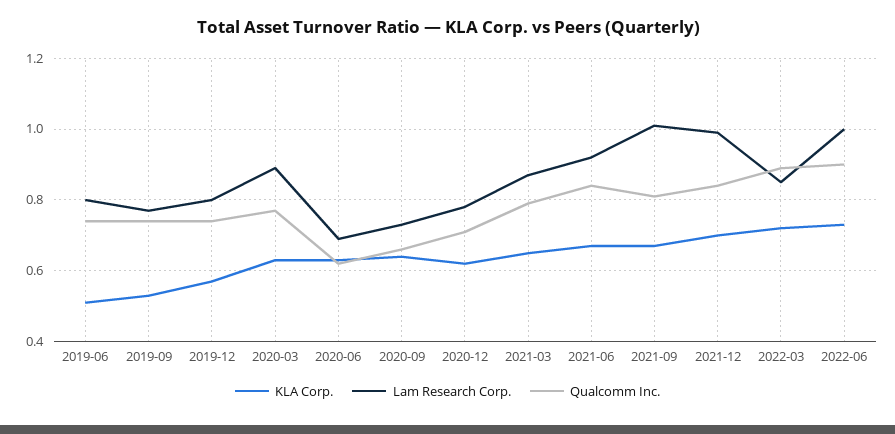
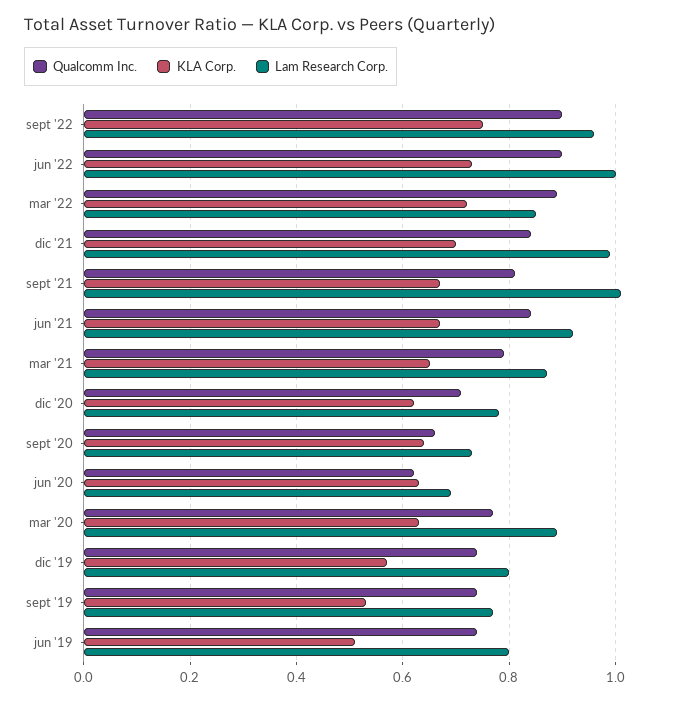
Qualcomm Inc., sept '22: none -> 0.9
KLA Corp., sept '22: none -> 0.75
Lam Research Corp., sept '22: none -> 0.95

